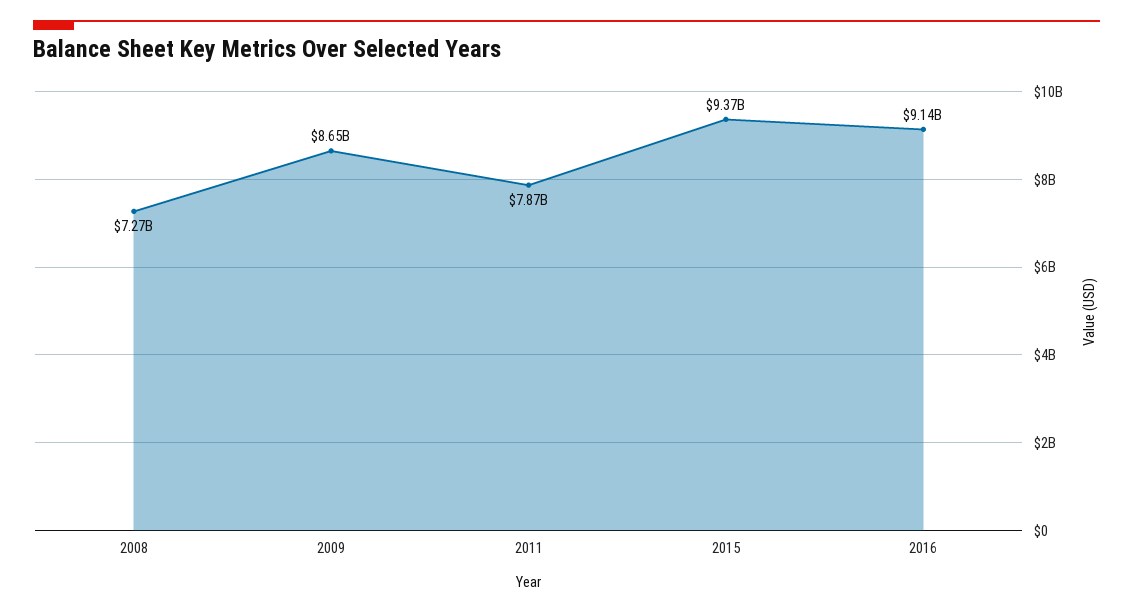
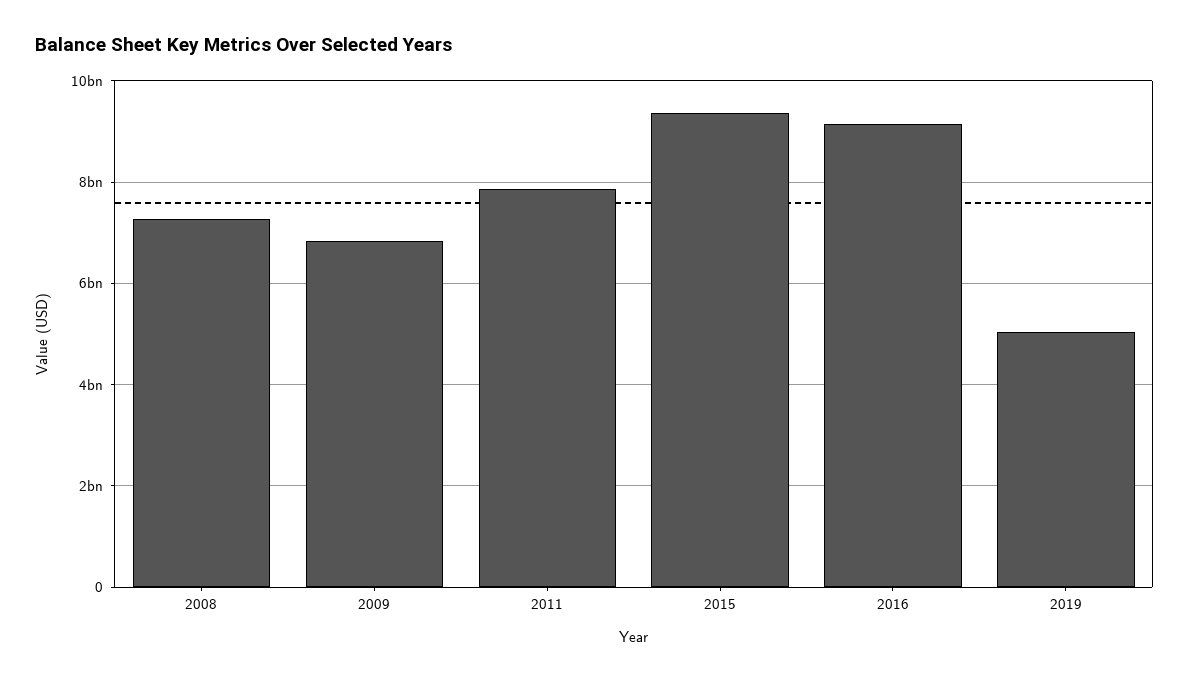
2009: 8650000000 -> 6800000000
2019: none -> 5000000000

